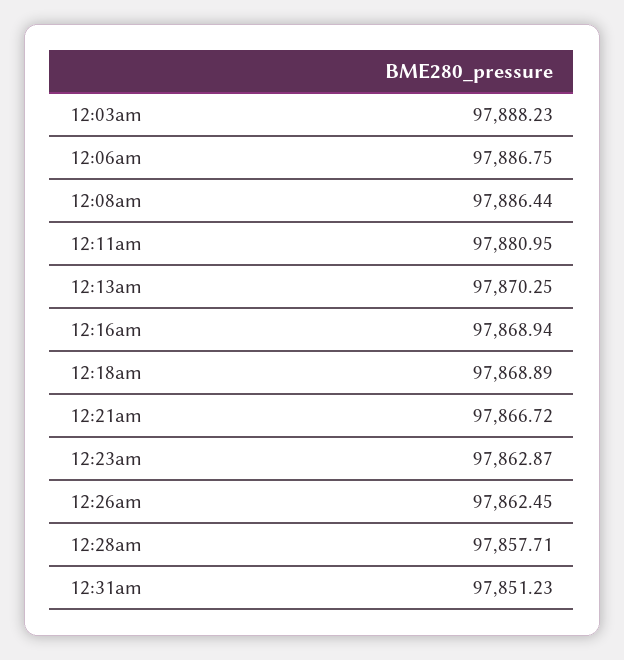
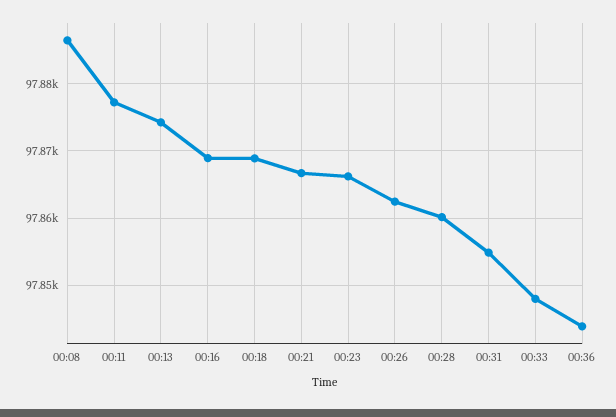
12:03am: 97888.23 -> none
12:06am: 97886.75 -> none
12:11am: 97880.95 -> 97877
12:13am: 97870.25 -> 97874
12:23am: 97862.87 -> 97866
12:28am: 97857.71 -> 97860
12:31am: 97851.23 -> 97855
00:33: none -> 97848
00:36: none -> 97844

